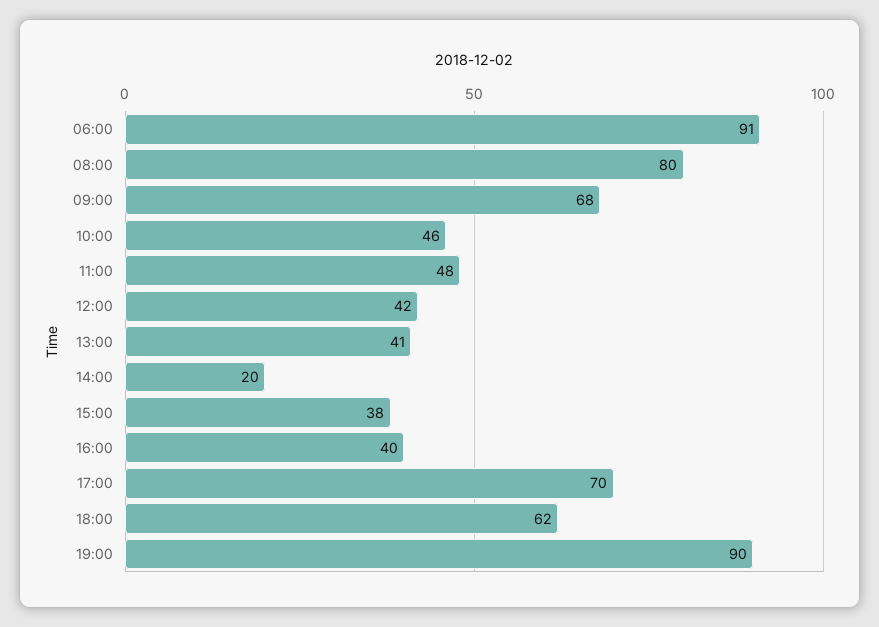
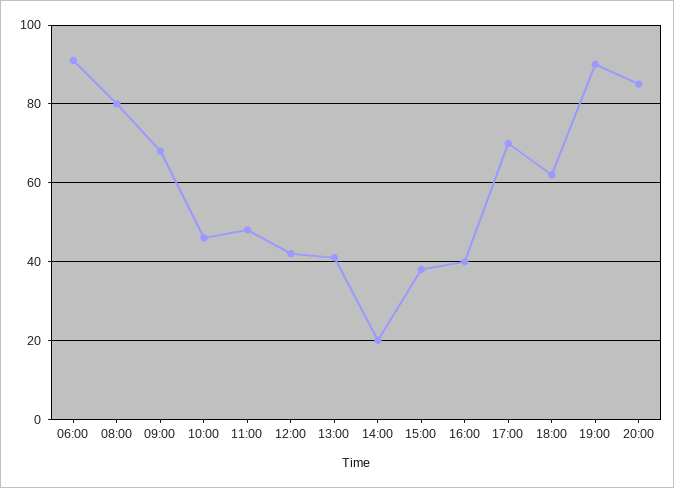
20:00: none -> 85

